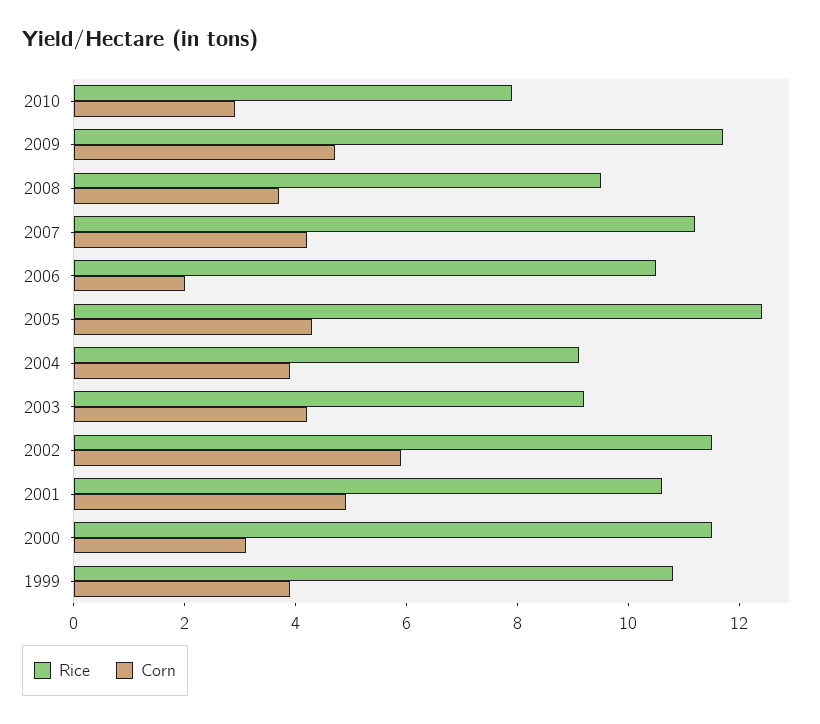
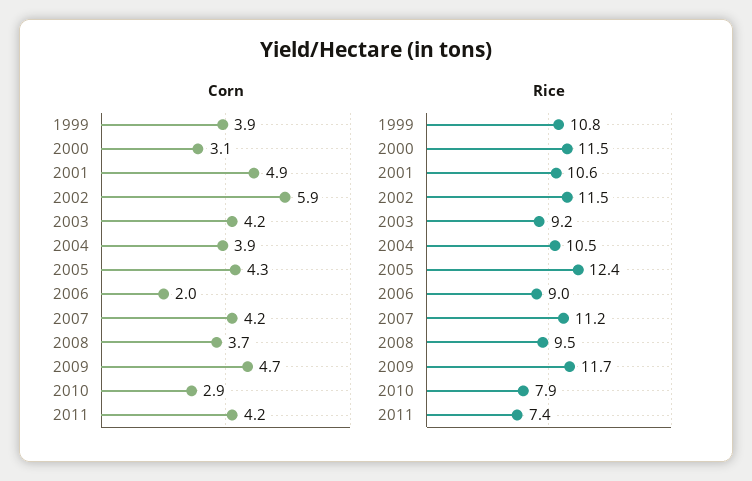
Rice, 2006: 10.5 -> 9
Rice, 2004: 9 -> 10.5
Corn, 2011: none -> 4.2
Rice, 2011: none -> 7.4

